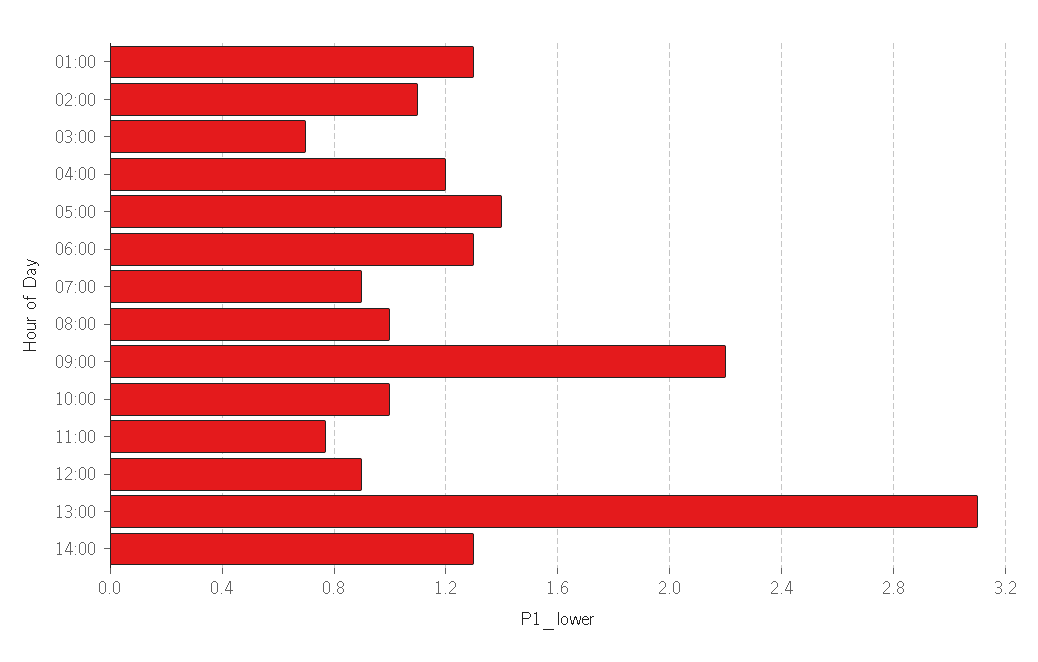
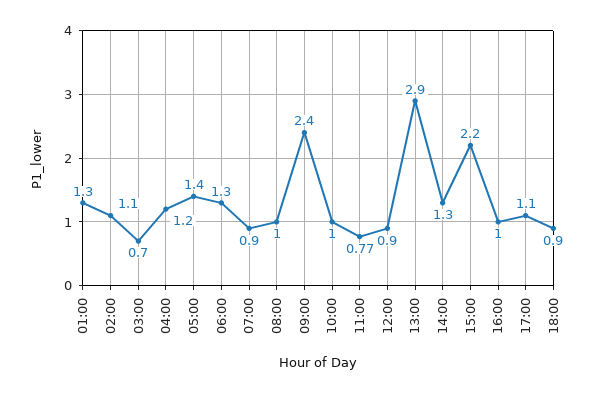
09:00: 2.2 -> 2.4
13:00: 3.1 -> 2.9
15:00: none -> 2.2
16:00: none -> 1
17:00: none -> 1.1
18:00: none -> 0.9

